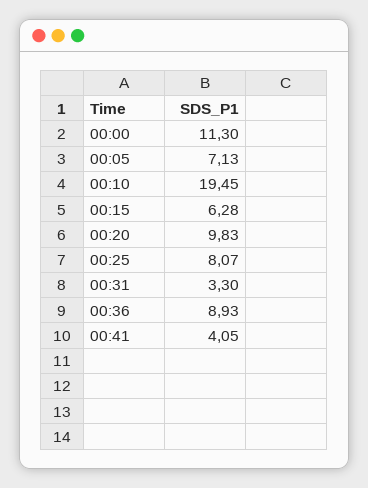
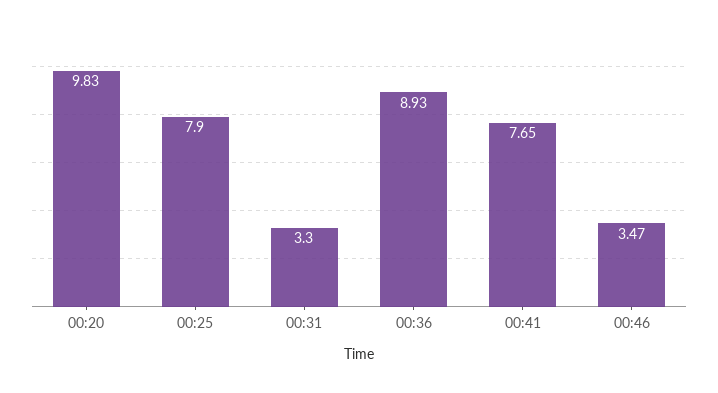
00:00: 11.3 -> none
00:05: 7.13 -> none
00:10: 19.45 -> none
00:15: 6.28 -> none
00:25: 8.07 -> 7.9
00:41: 4.05 -> 7.65
00:46: none -> 3.47

